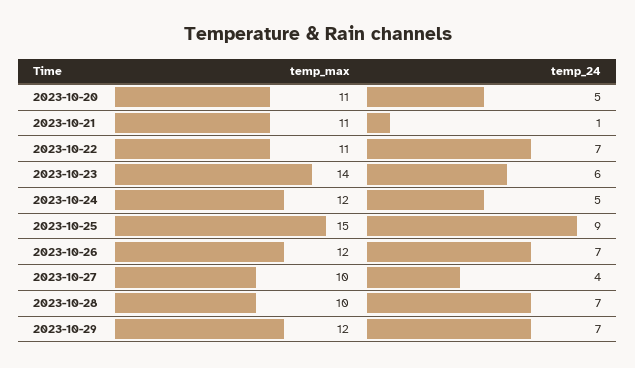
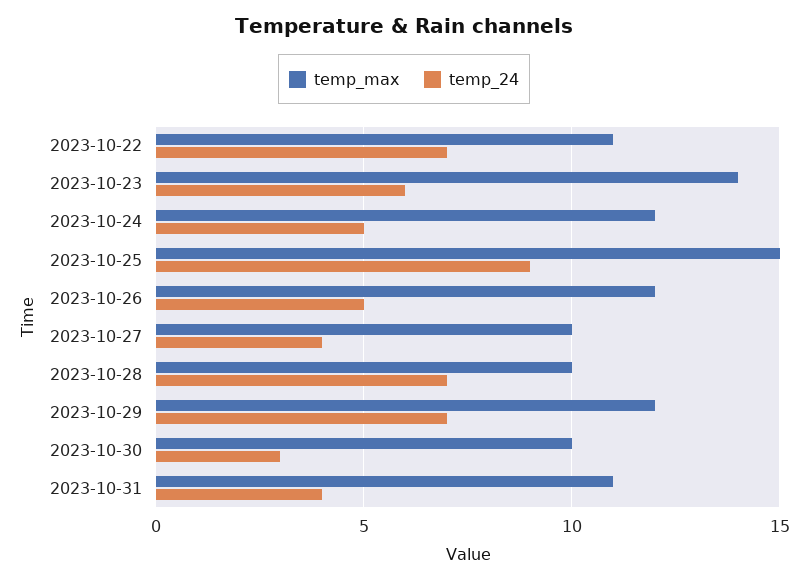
temp_max, 2023-10-20: 11 -> none
temp_24, 2023-10-20: 5 -> none
temp_max, 2023-10-21: 11 -> none
temp_24, 2023-10-21: 1 -> none
temp_24, 2023-10-26: 7 -> 5
temp_max, 2023-10-30: none -> 10
temp_24, 2023-10-30: none -> 3
temp_max, 2023-10-31: none -> 11
temp_24, 2023-10-31: none -> 4

